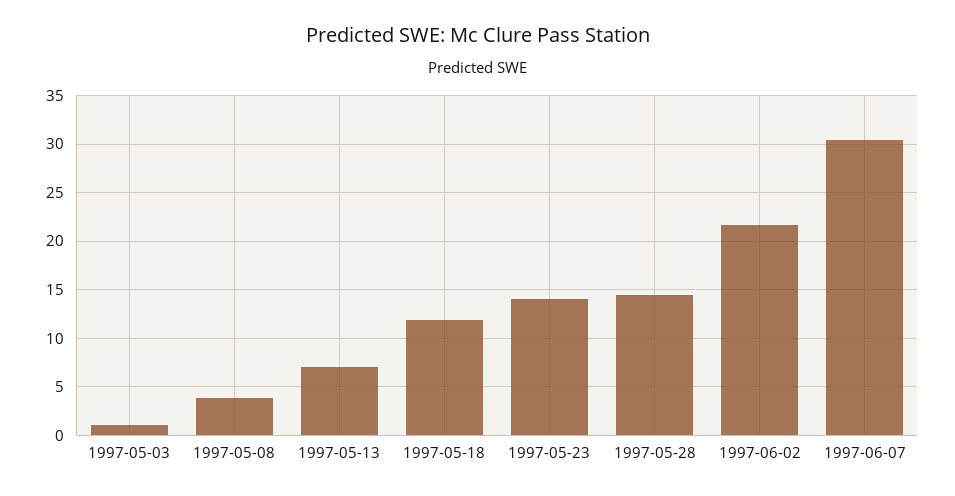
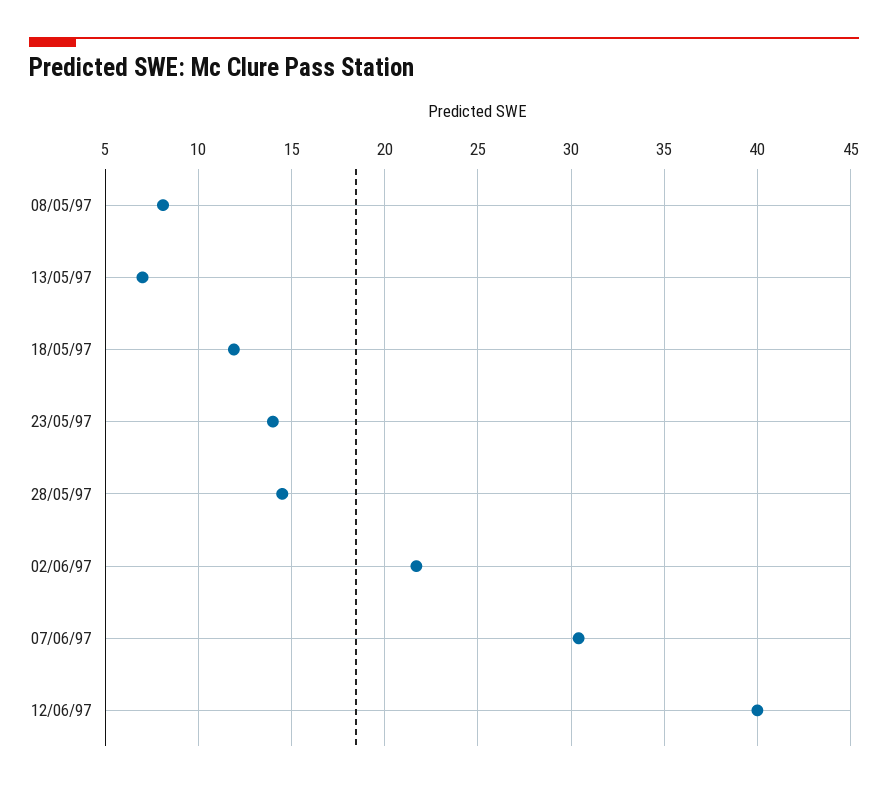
1997-05-03: 1 -> none
1997-05-08: 4 -> 8
12/06/97: none -> 40

